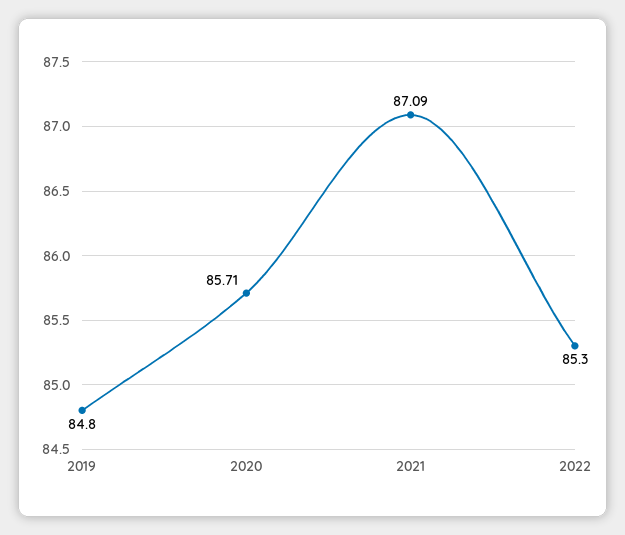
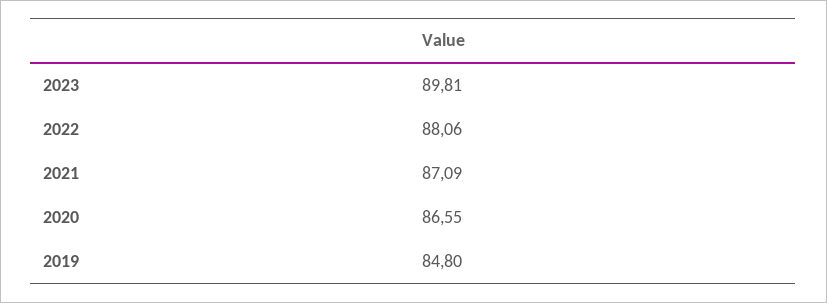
2020: 85.71 -> 86.55
2022: 85.3 -> 88.06
2023: none -> 89.81

